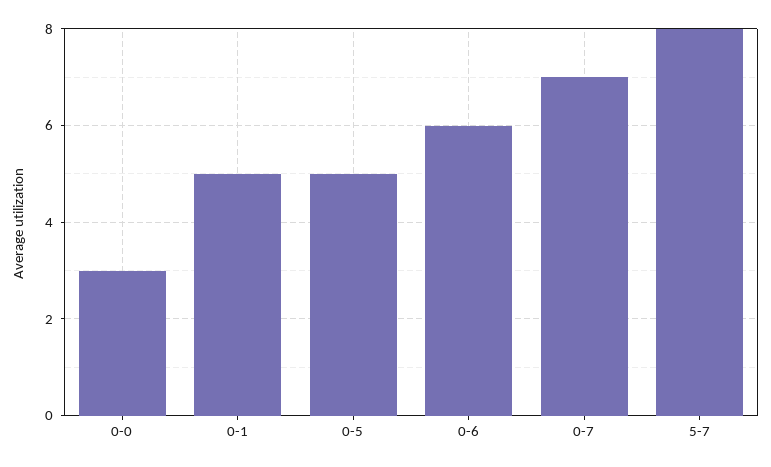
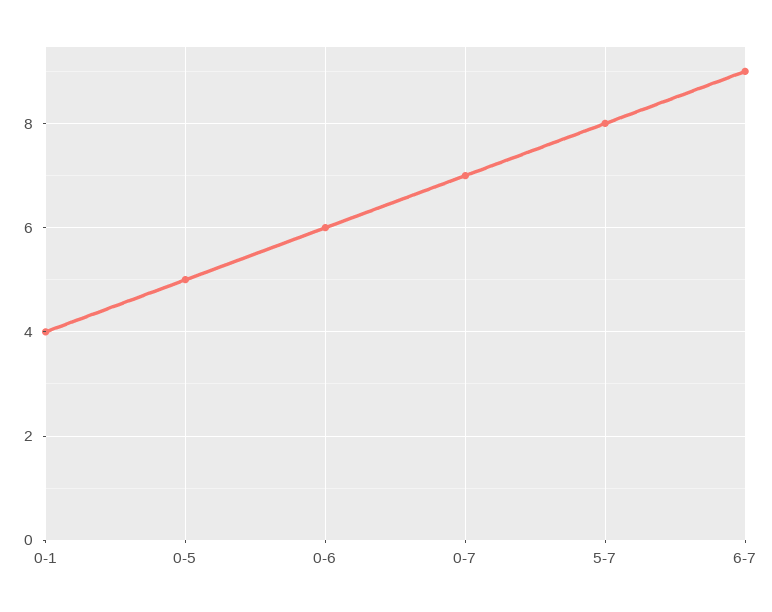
0-0: 3 -> none
0-1: 5 -> 4
6-7: none -> 9

